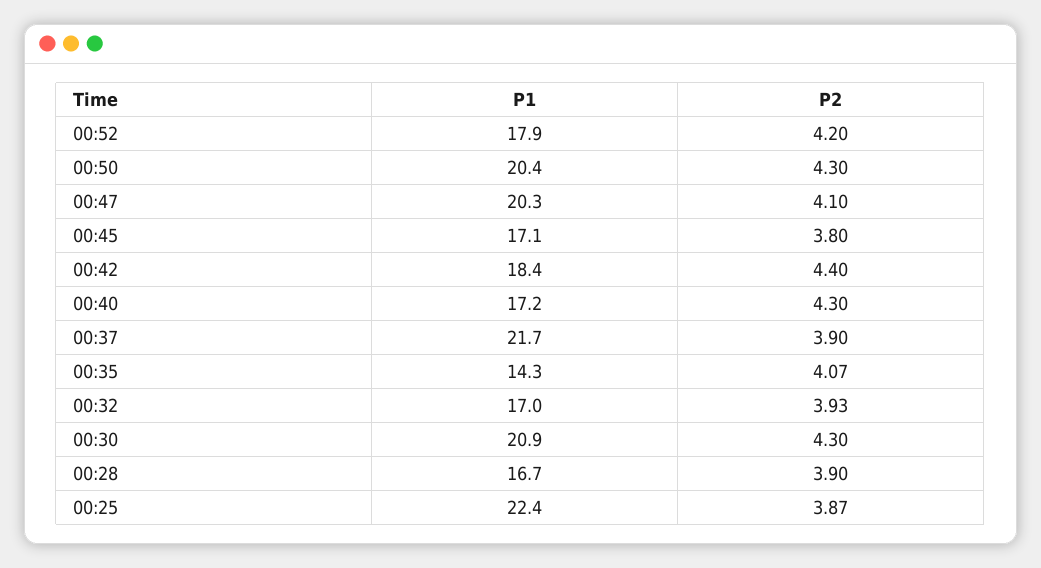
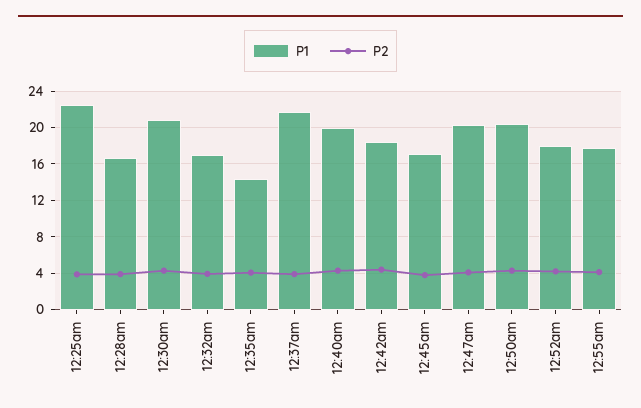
P1, 00:40: 17.2 -> 20
P1, 12:55am: none -> 18
P2, 12:55am: none -> 4

